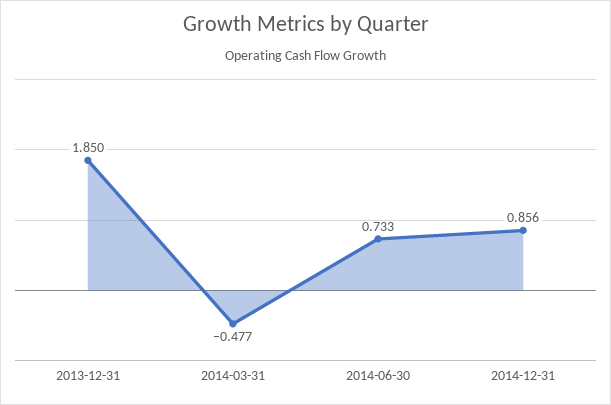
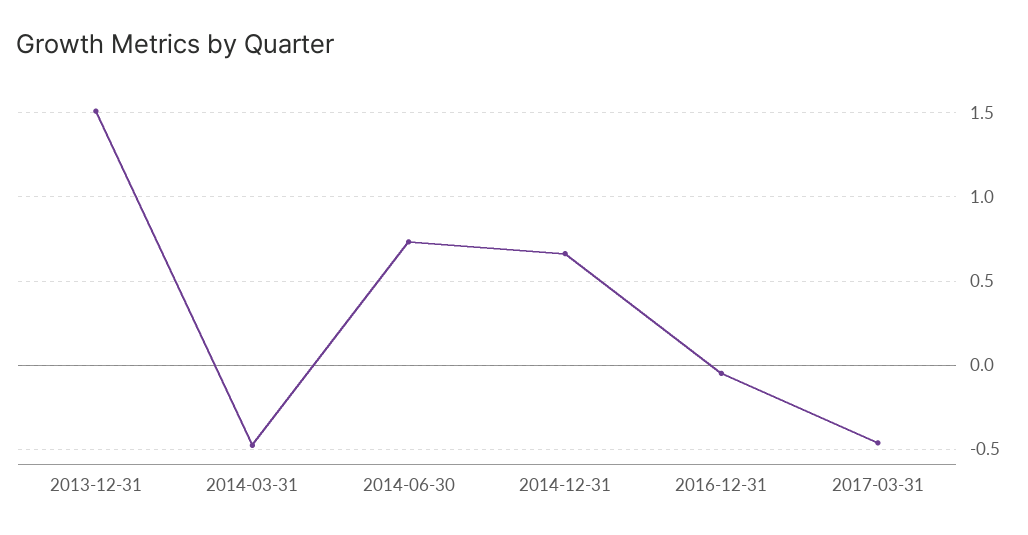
2013-12-31: 1.85 -> 1.5
2014-12-31: 0.856 -> 0.65
2016-12-31: none -> -0.05
2017-03-31: none -> -0.45

